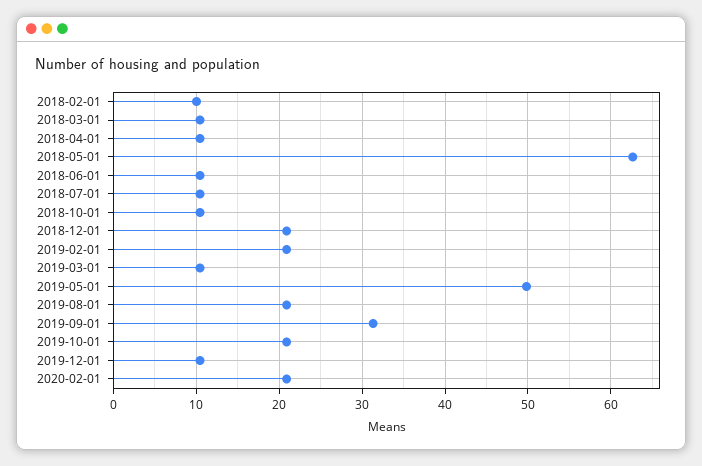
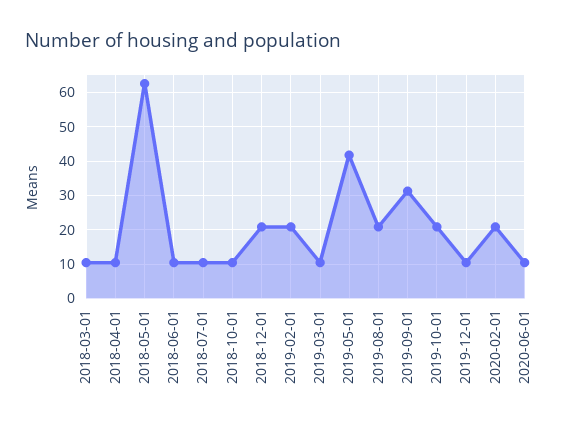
2018-02-01: 10 -> none
2019-05-01: 50 -> 42
2020-06-01: none -> 10

